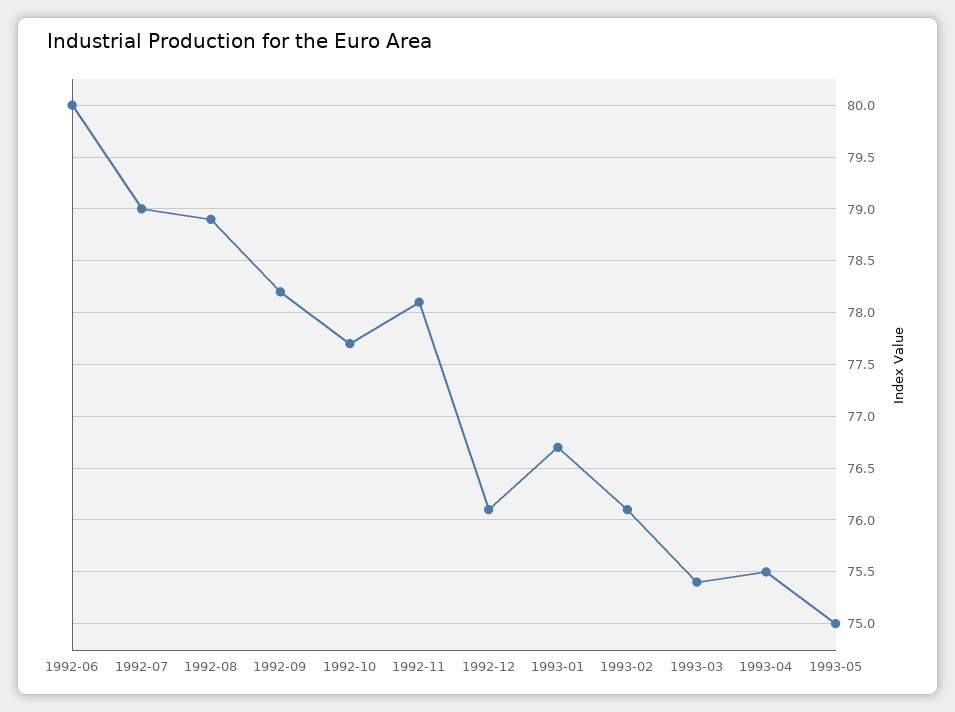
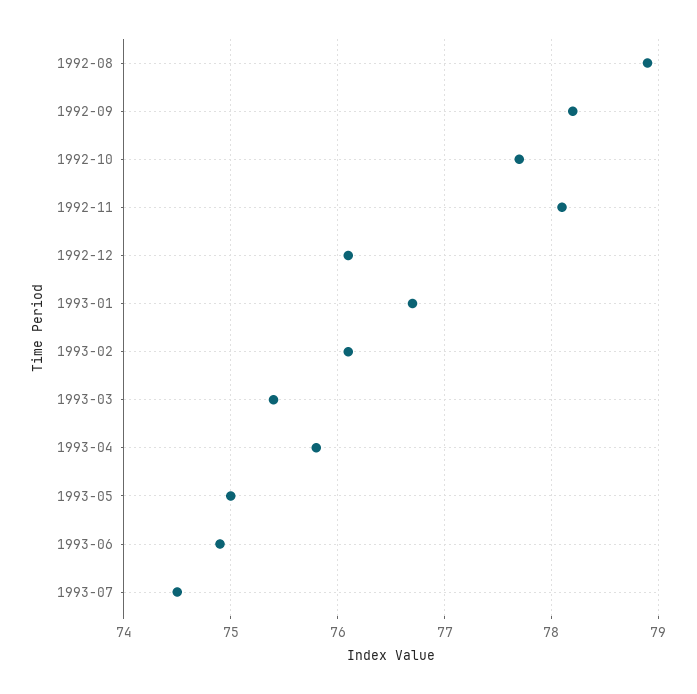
1992-06: 80 -> none
1992-07: 79 -> none
1993-04: 75.5 -> 75.8
1993-06: none -> 74.9
1993-07: none -> 74.5

